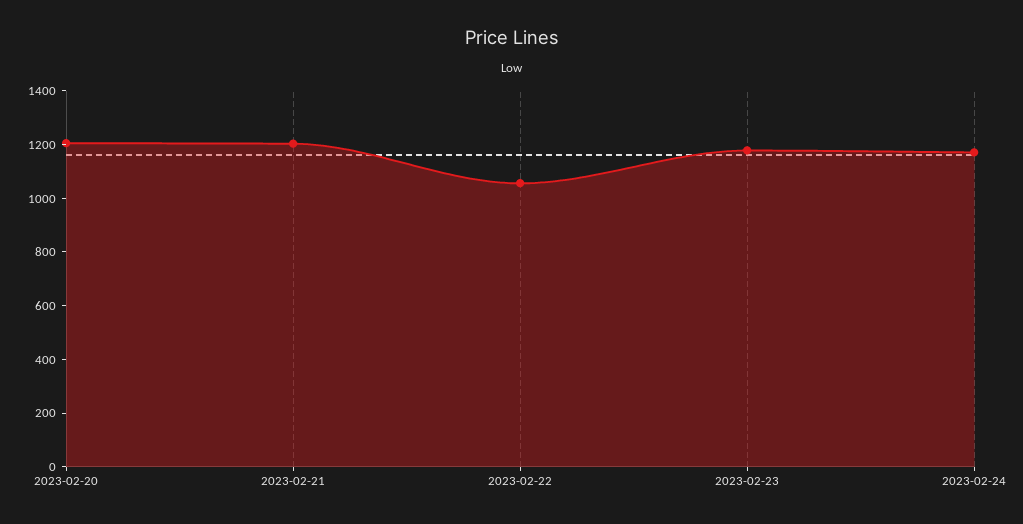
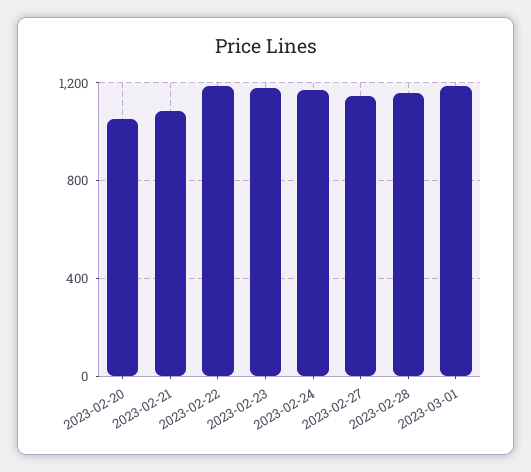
2023-02-20: 1200 -> 1050
2023-02-21: 1200 -> 1100
2023-02-22: 1050 -> 1200
2023-02-27: none -> 1150
2023-02-28: none -> 1150
2023-03-01: none -> 1200

